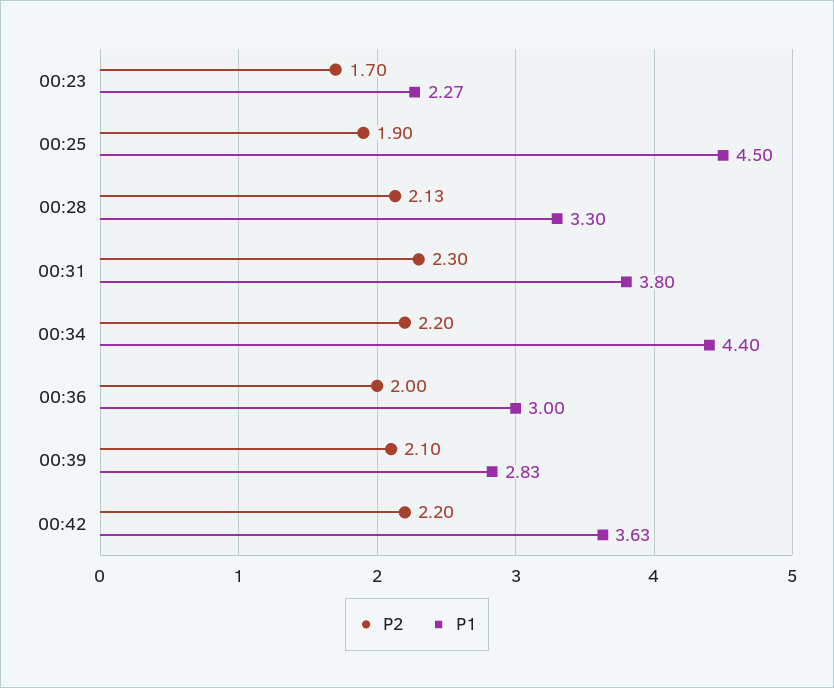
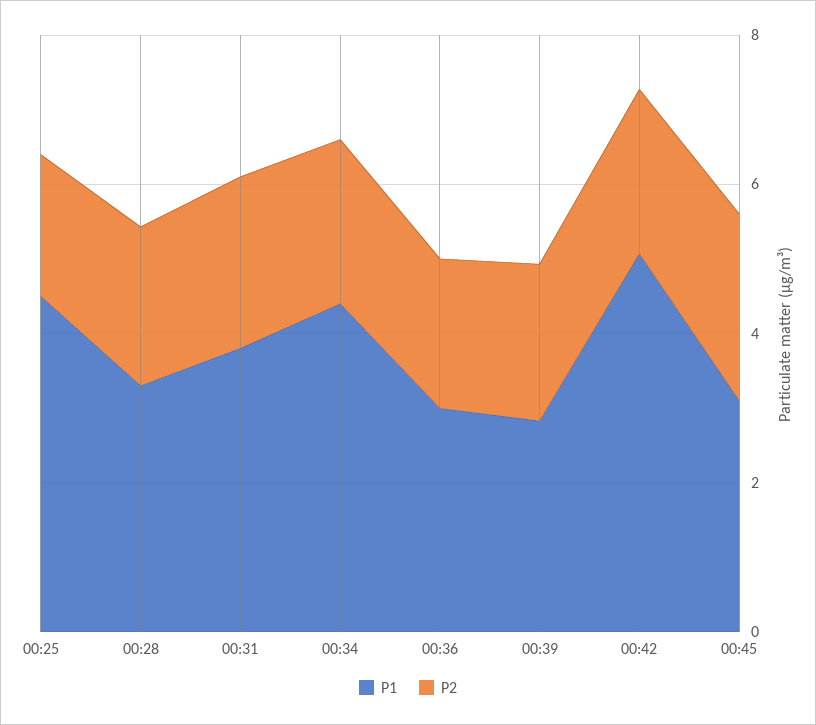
P2, 00:23: 1.7 -> none
P1, 00:23: 2.27 -> none
P1, 00:42: 3.63 -> 5
P1, 00:45: none -> 3
P2, 00:45: none -> 2.5

